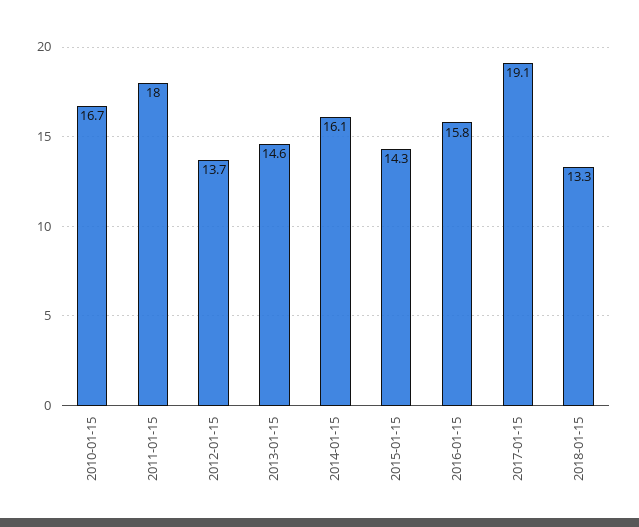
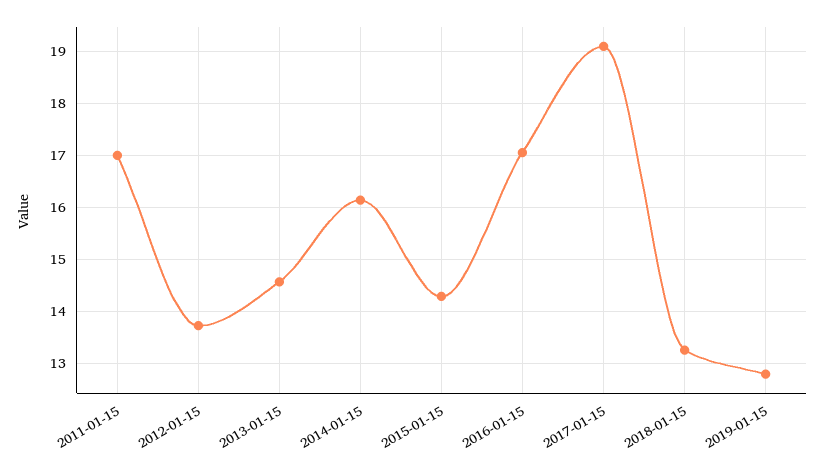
2010-01-15: 16.7 -> none
2011-01-15: 18 -> 17
2016-01-15: 15.8 -> 17
2019-01-15: none -> 12.8

